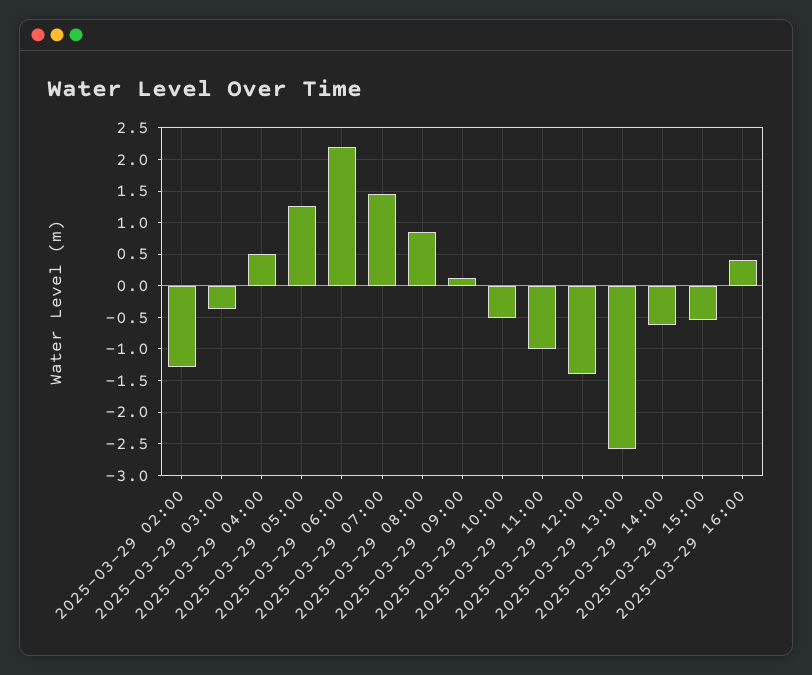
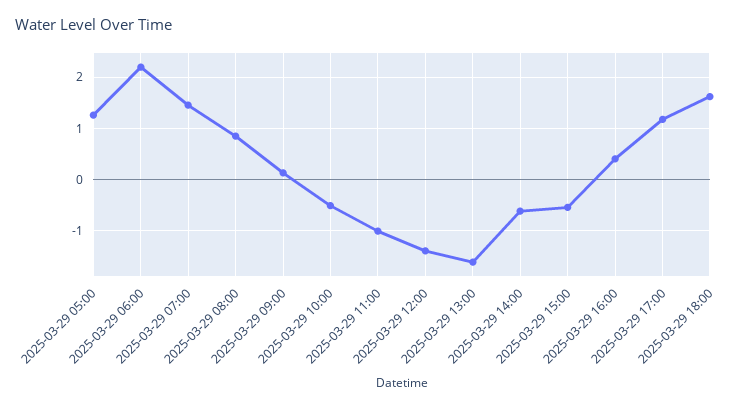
2025-03-29 02:00: -1.3 -> none
2025-03-29 03:00: -0.4 -> none
2025-03-29 04:00: 0.5 -> none
2025-03-29 13:00: -2.6 -> -1.6
2025-03-29 17:00: none -> 1.2
2025-03-29 18:00: none -> 1.6

